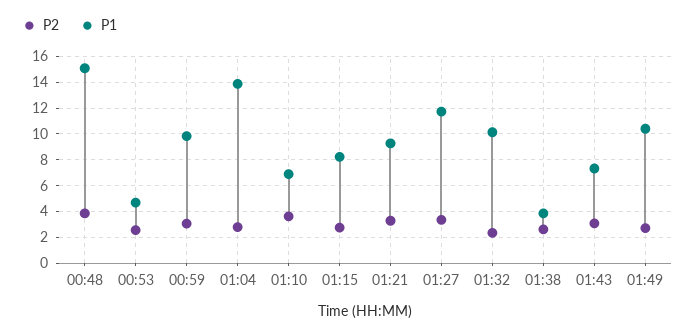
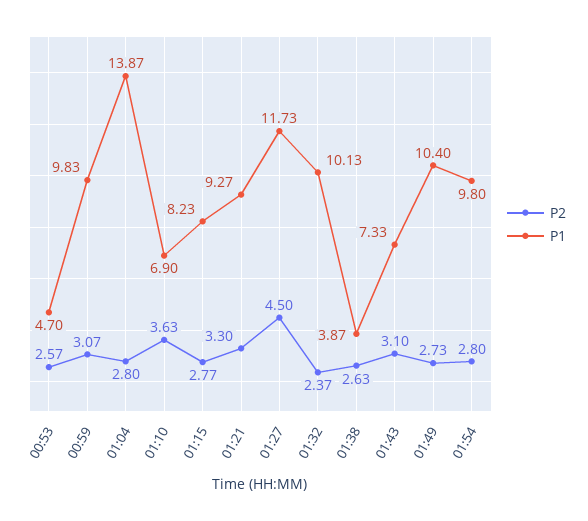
P2, 00:48: 4 -> none
P1, 00:48: 15 -> none
P2, 01:27: 3.5 -> 4.5
P2, 01:54: none -> 2.8
P1, 01:54: none -> 9.8

